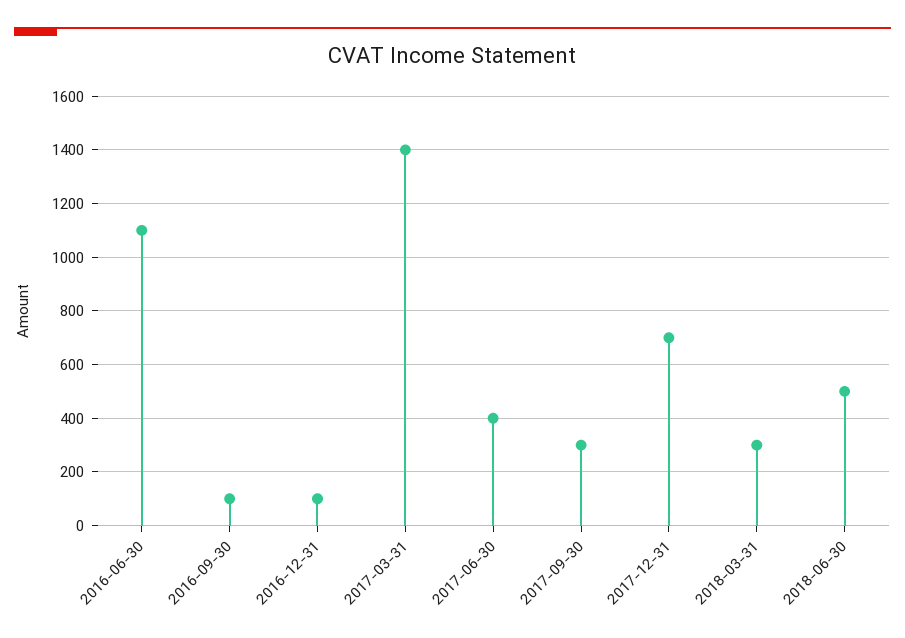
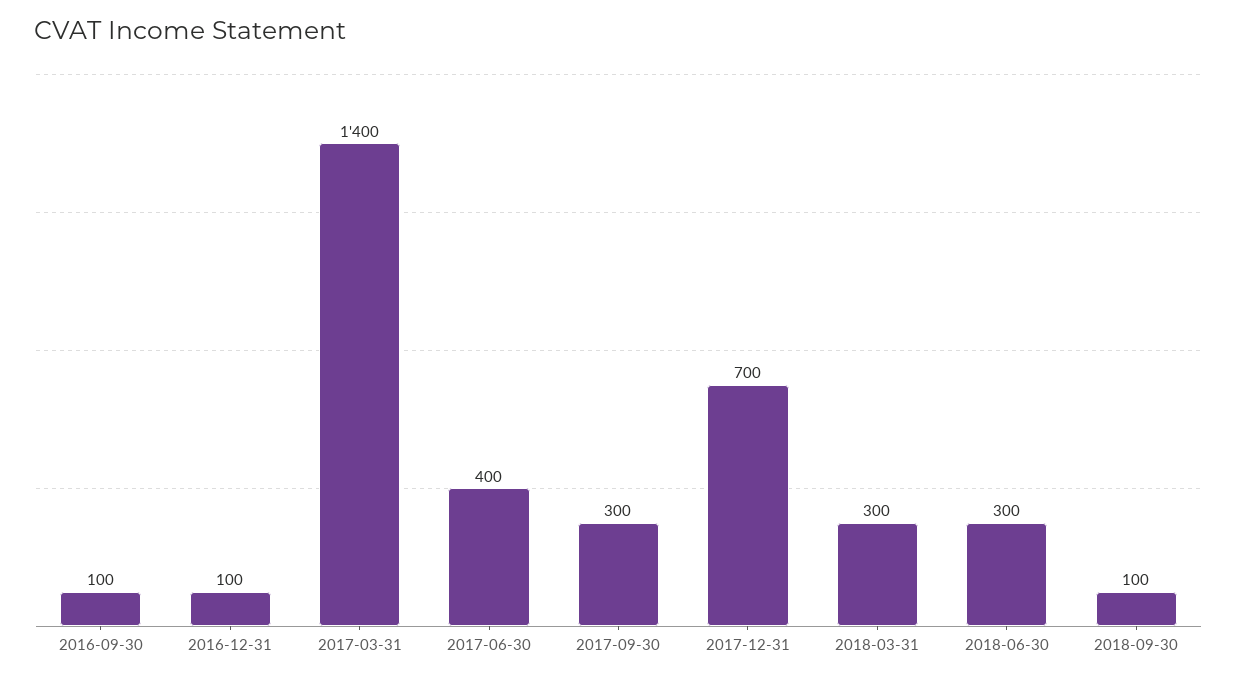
2016-06-30: 1100 -> none
2018-06-30: 500 -> 300
2018-09-30: none -> 100

